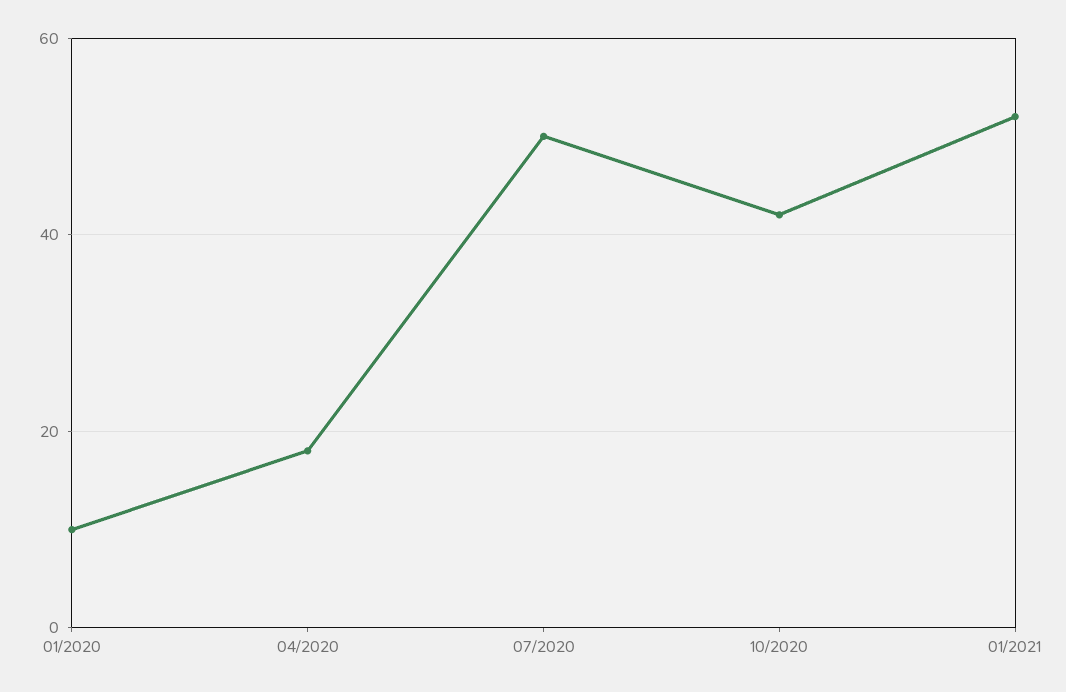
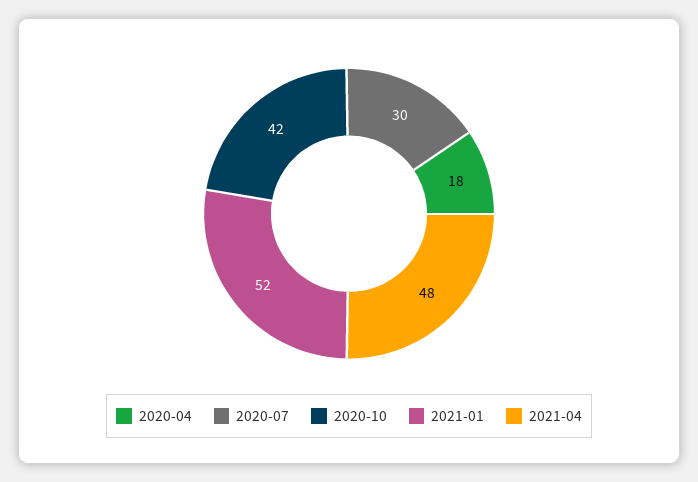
01/2020: 10 -> none
07/2020: 50 -> 30
2021-04: none -> 48

